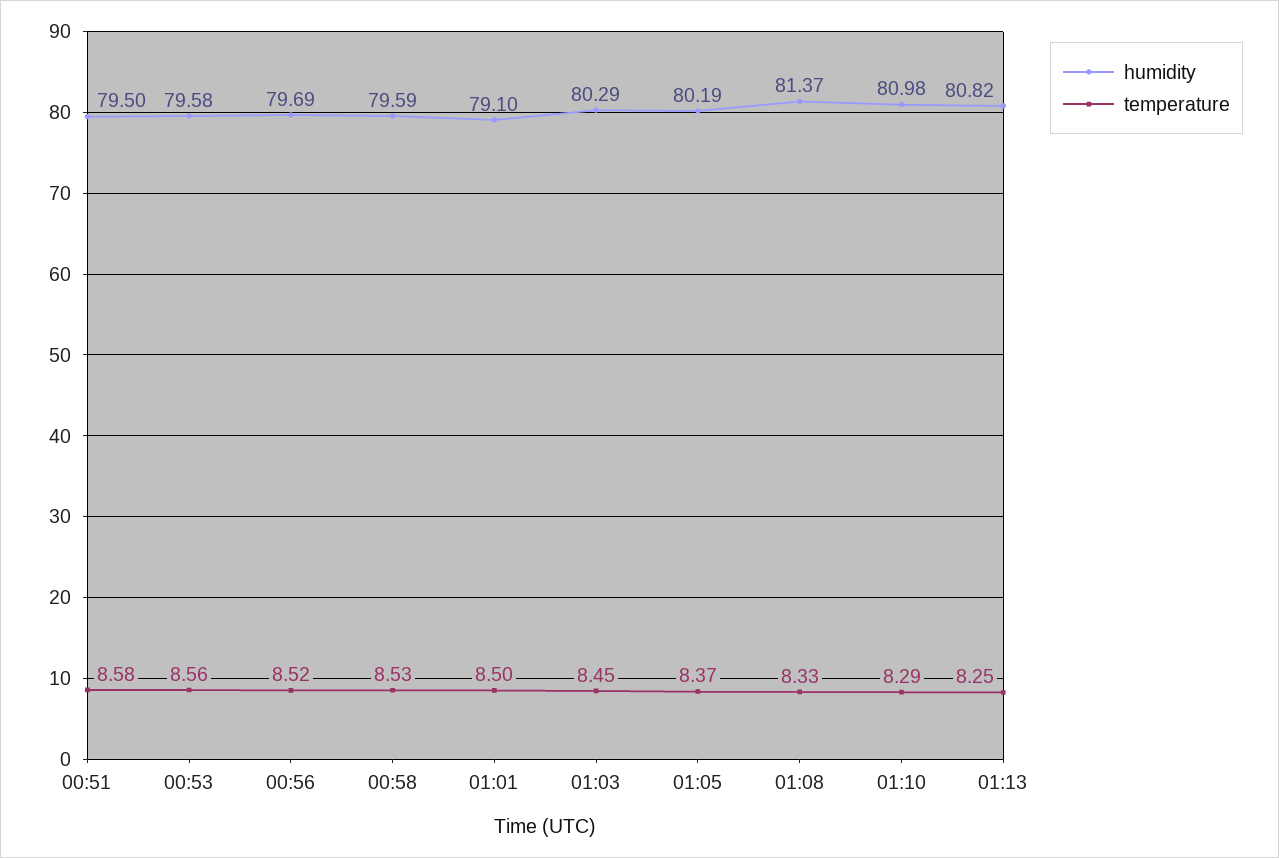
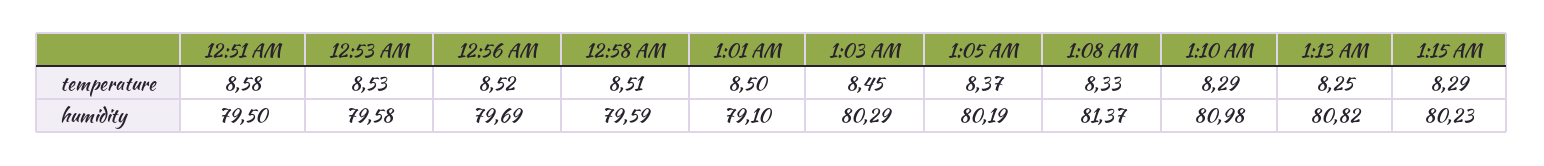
temperature, 00:53: 8.56 -> 8.53
temperature, 00:58: 8.53 -> 8.51
temperature, 1:15 AM: none -> 8.29
humidity, 1:15 AM: none -> 80.23

